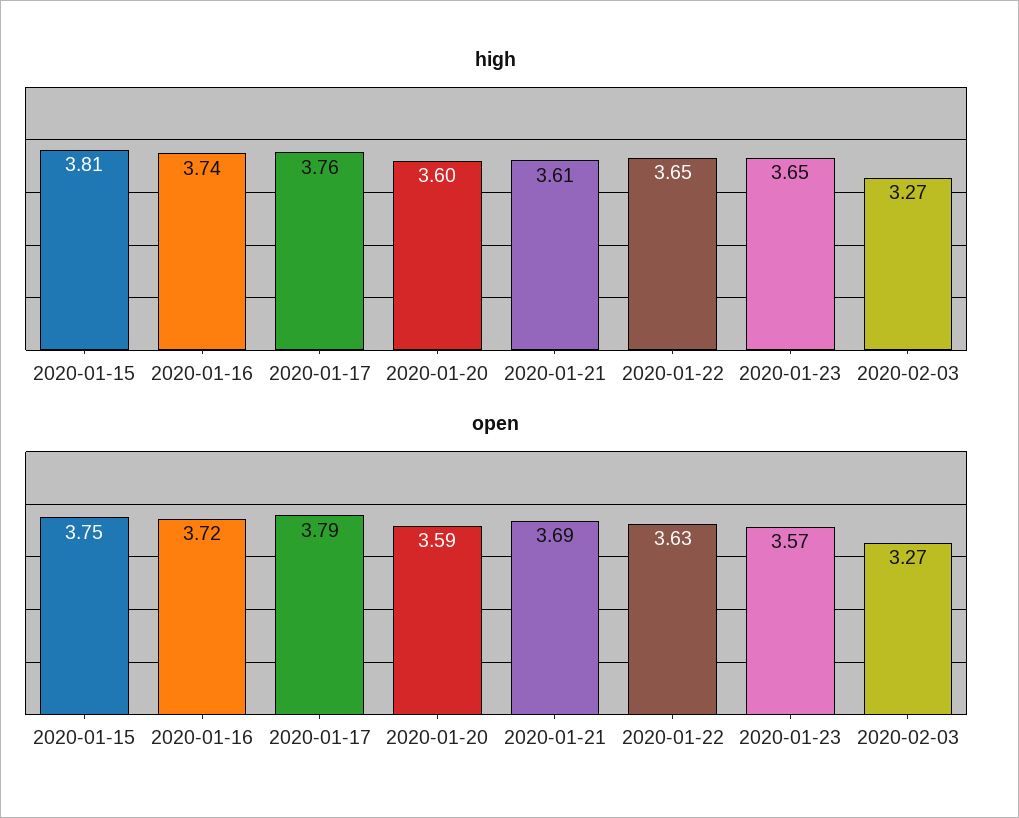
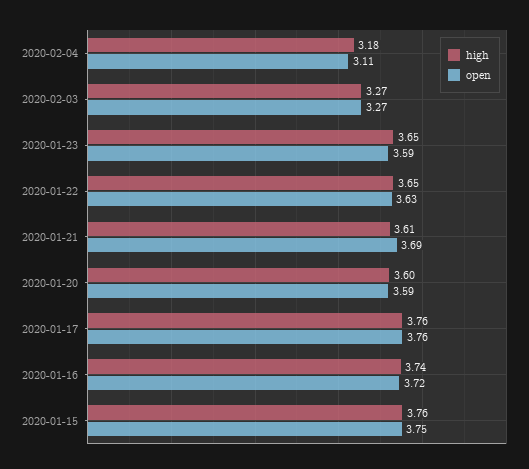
high, 2020-01-15: 3.81 -> 3.76
open, 2020-01-17: 3.79 -> 3.76
open, 2020-01-23: 3.57 -> 3.59
high, 2020-02-04: none -> 3.18
open, 2020-02-04: none -> 3.11

